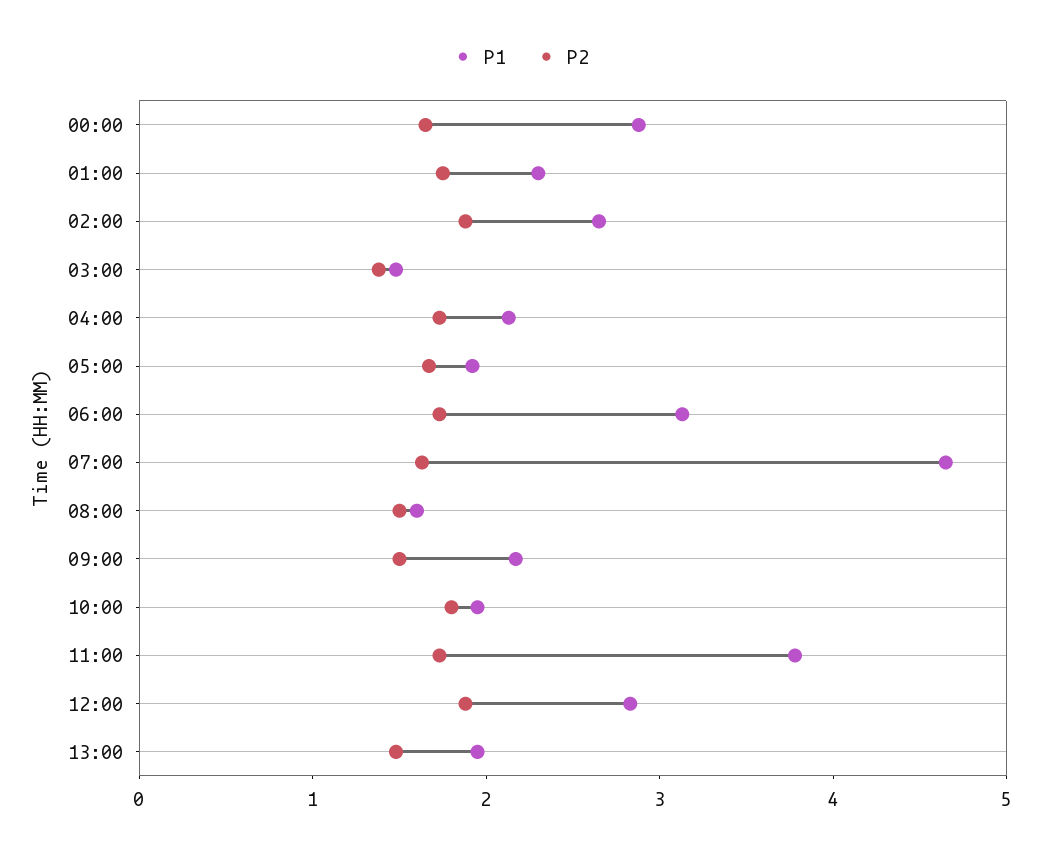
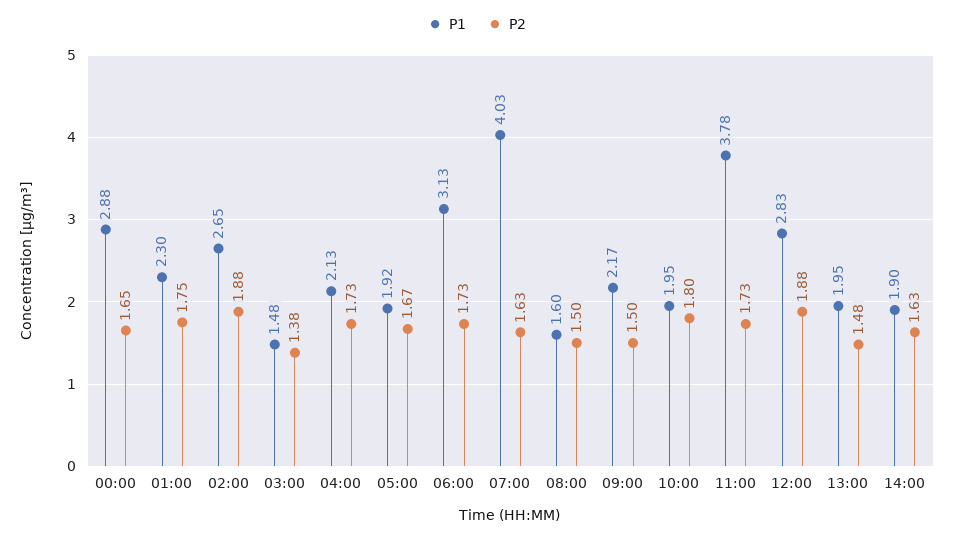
P1, 07:00: 4.6 -> 4.03
P1, 14:00: none -> 1.9
P2, 14:00: none -> 1.63

